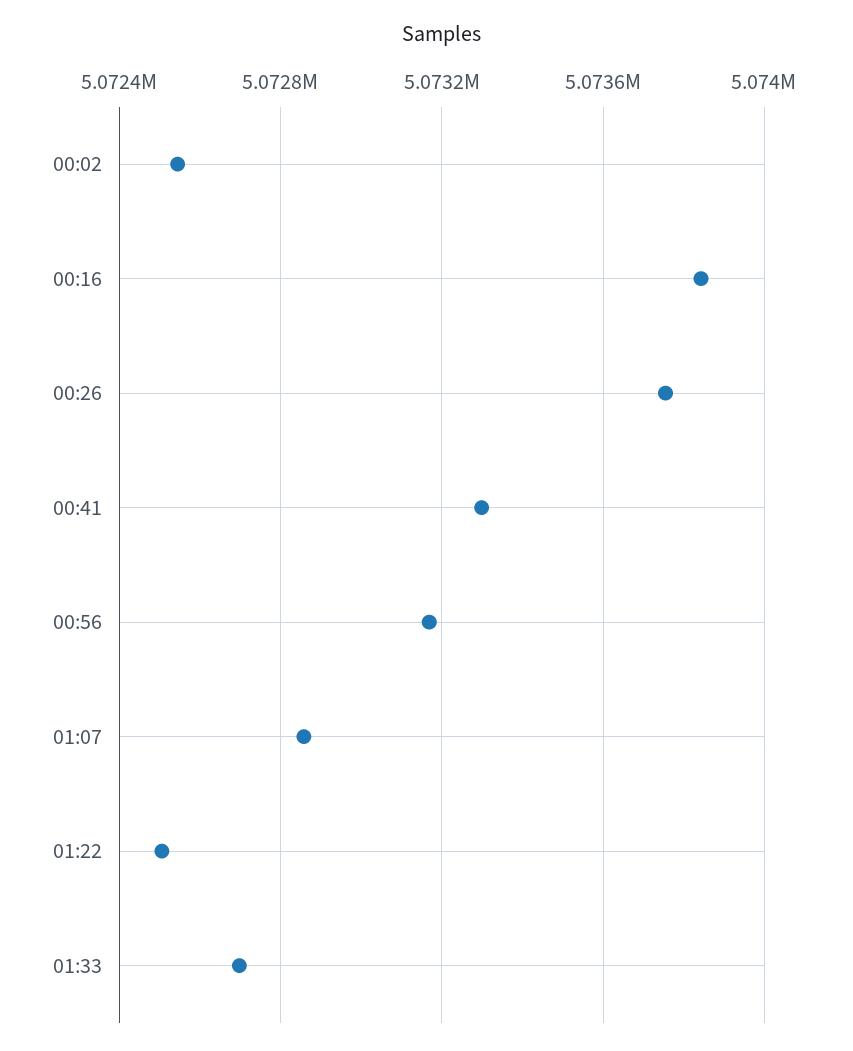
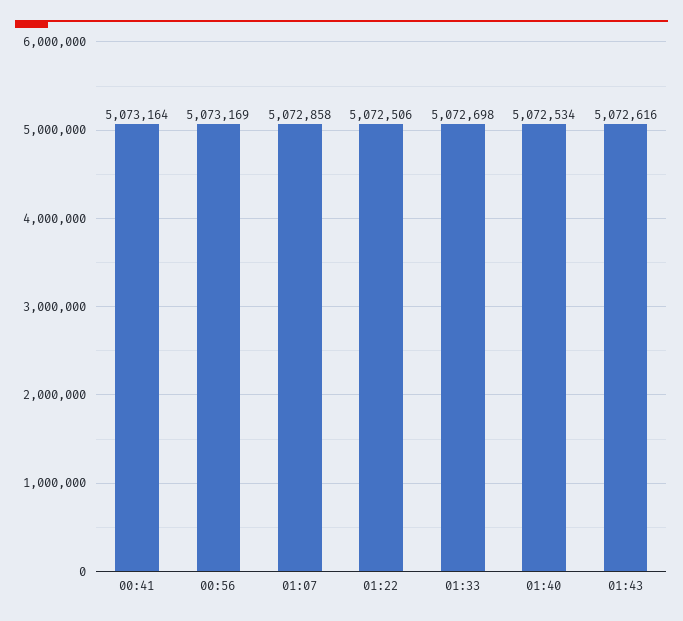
00:02: 5072550 -> none
00:16: 5073850 -> none
00:26: 5073750 -> none
00:41: 5073300 -> 5073164
01:40: none -> 5072534
01:43: none -> 5072616

